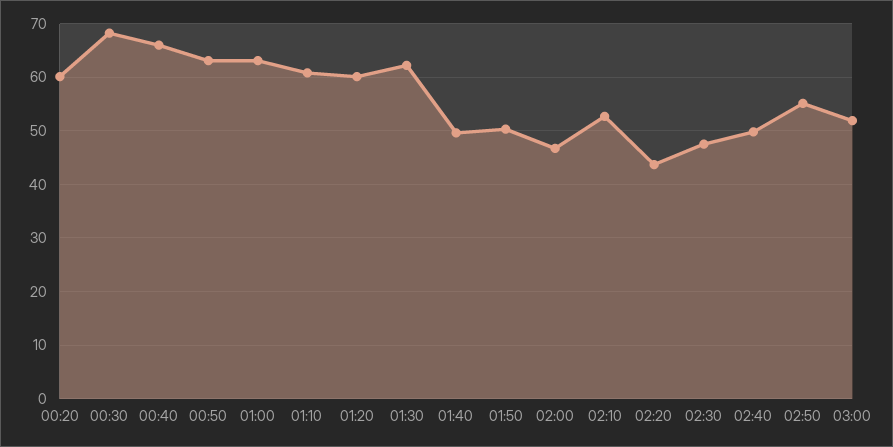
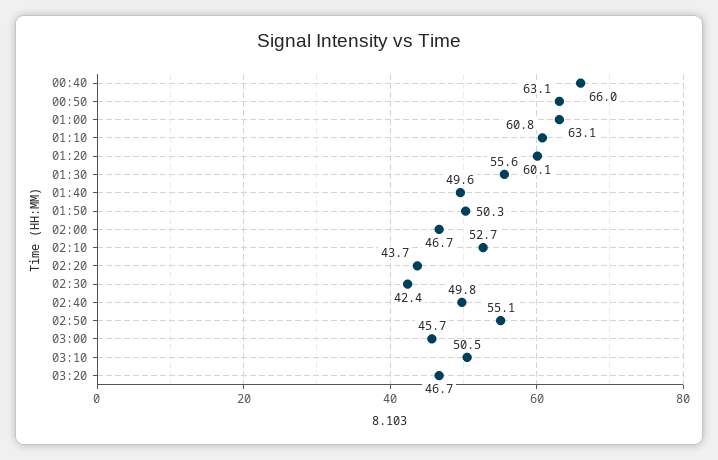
00:20: 60 -> none
00:30: 68 -> none
01:30: 62 -> 55.6
02:30: 48 -> 42.4
03:00: 52 -> 45.7
03:10: none -> 50.5
03:20: none -> 46.7

